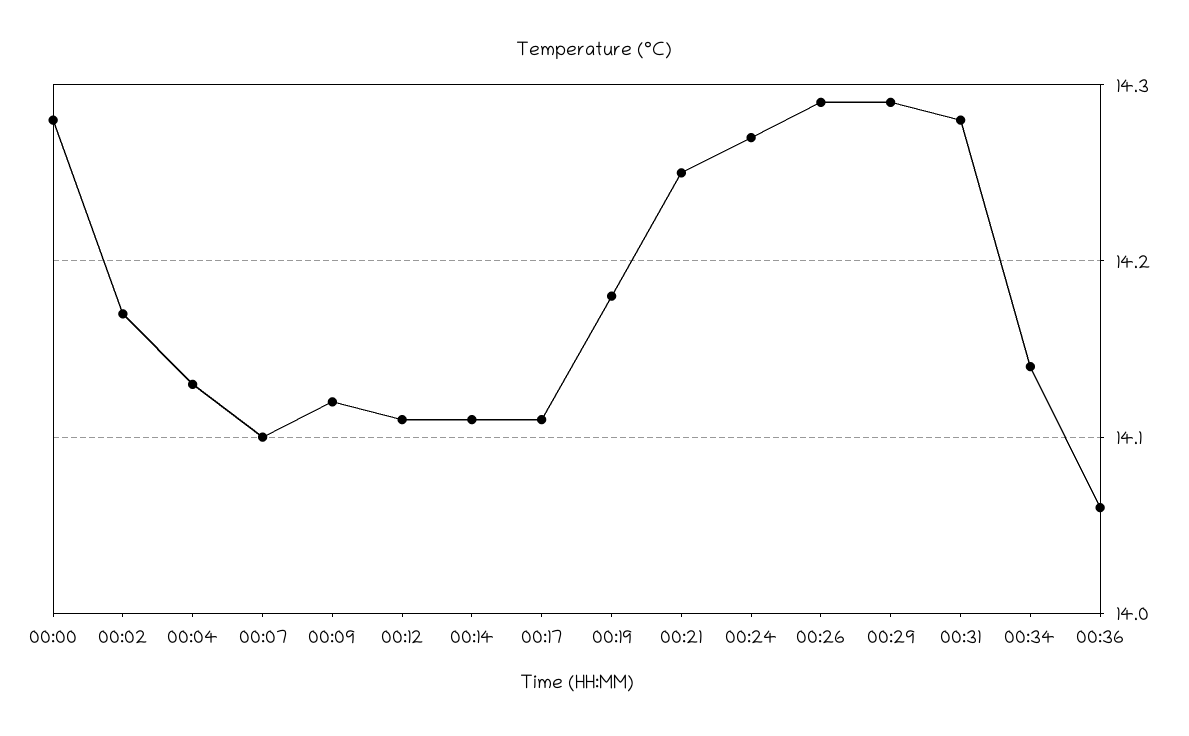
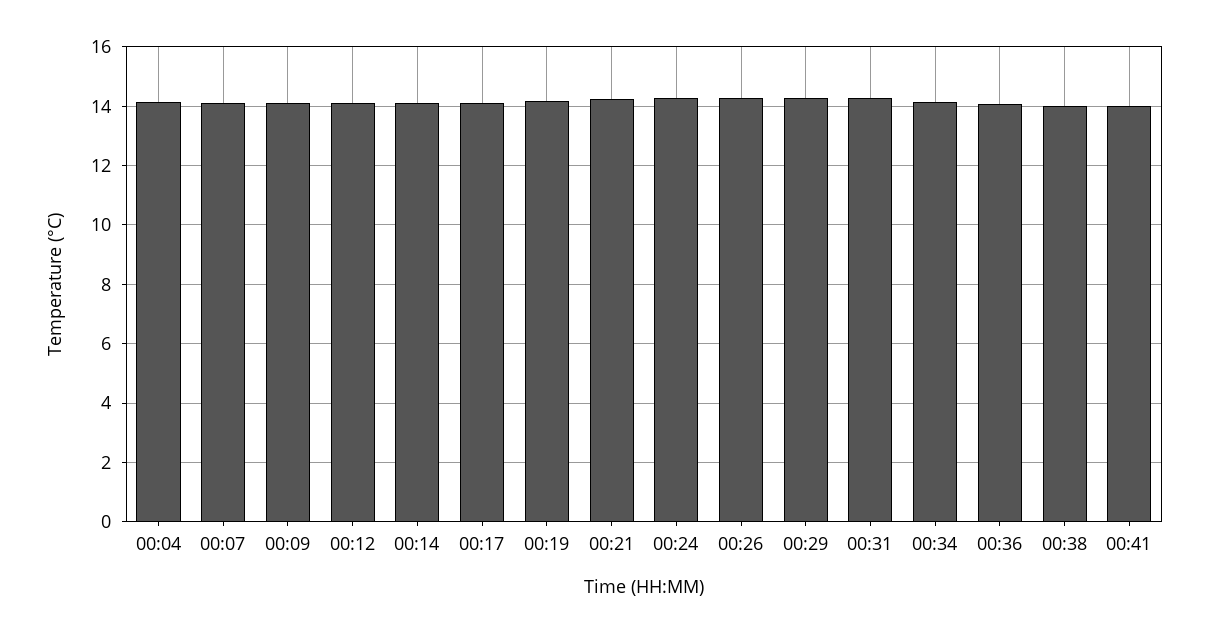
00:00: 14.28 -> none
00:02: 14.17 -> none
00:38: none -> 14
00:41: none -> 14

